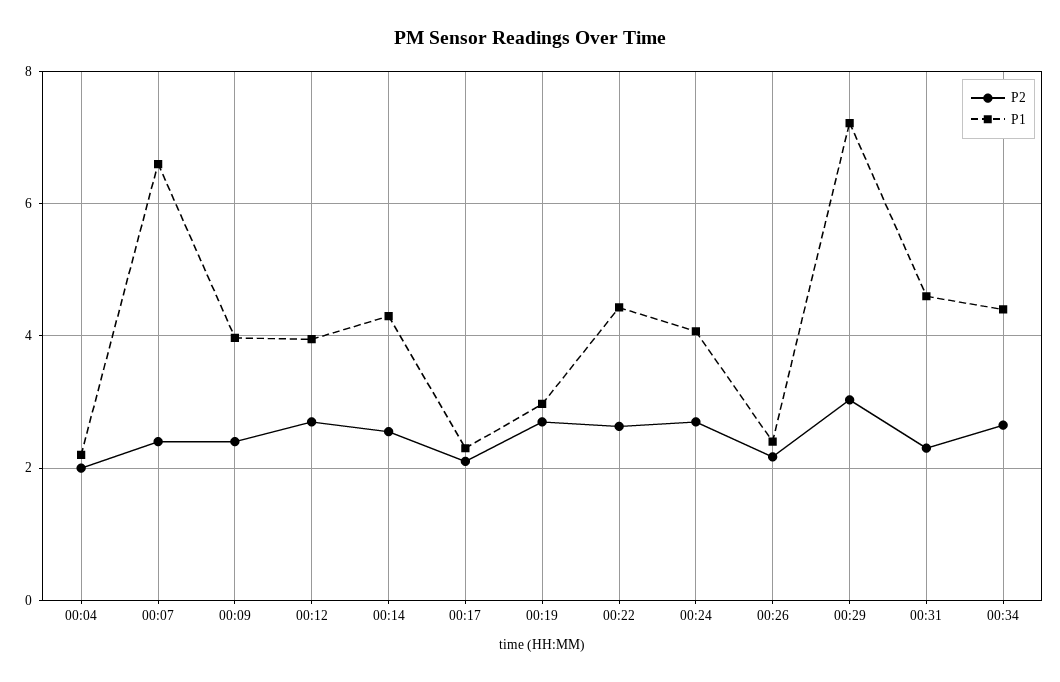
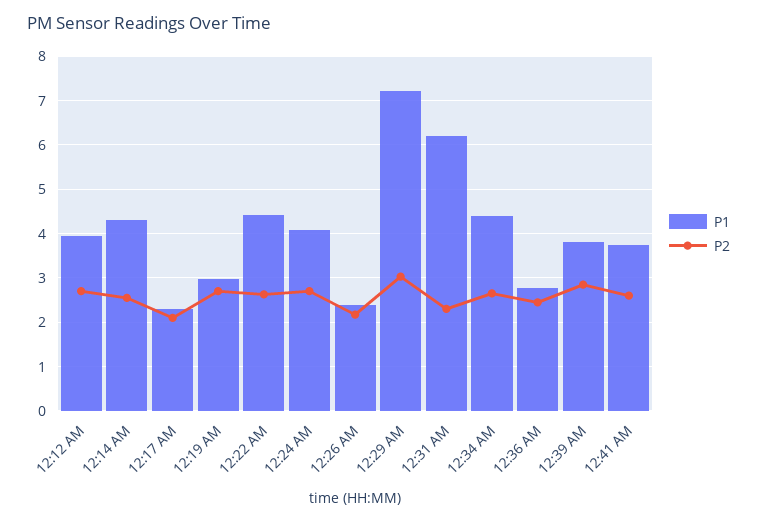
P2, 00:04: 2 -> none
P1, 00:04: 2.2 -> none
P2, 00:07: 2.4 -> none
P1, 00:07: 6.6 -> none
P2, 00:09: 2.4 -> none
P1, 00:09: 4 -> none
P1, 00:31: 4.6 -> 6.2
P1, 12:36 AM: none -> 2.8
P2, 12:36 AM: none -> 2.4
P1, 12:39 AM: none -> 3.8
P2, 12:39 AM: none -> 2.8
P1, 12:41 AM: none -> 3.8
P2, 12:41 AM: none -> 2.6

